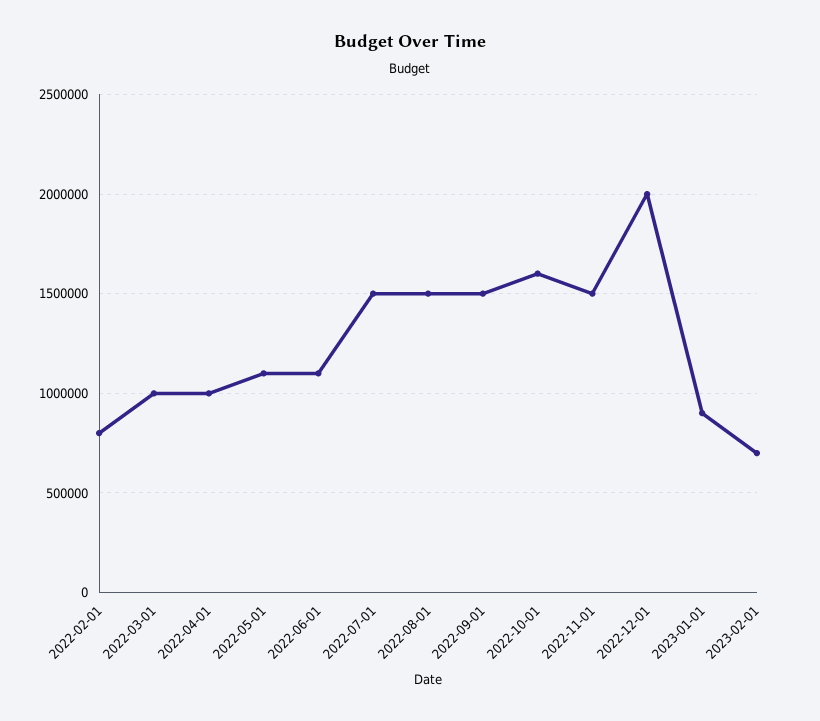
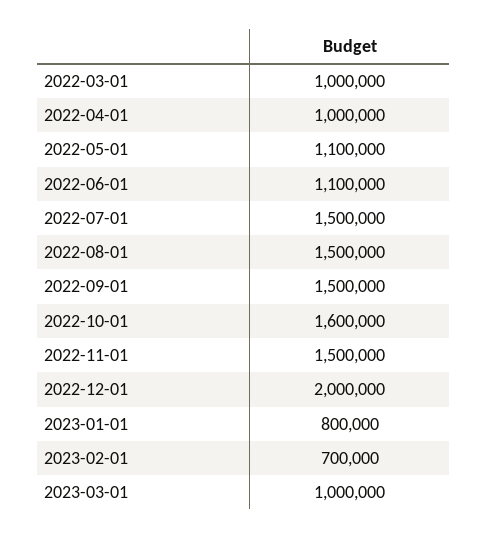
2022-02-01: 800000 -> none
2023-01-01: 900000 -> 800000
2023-03-01: none -> 1000000

